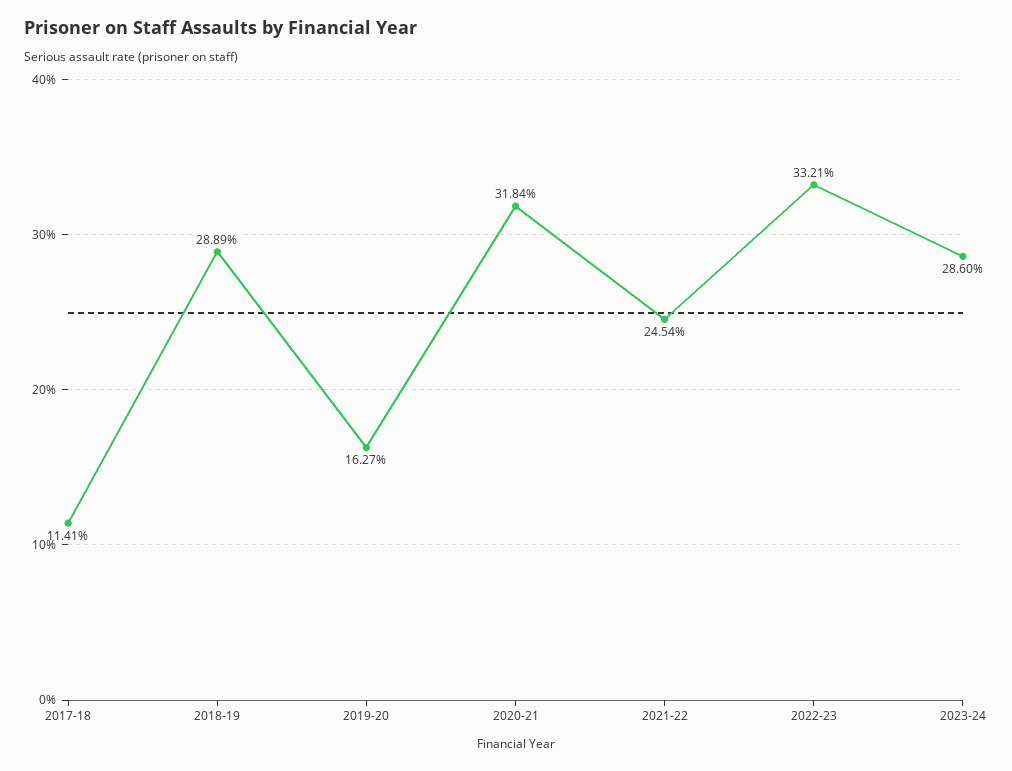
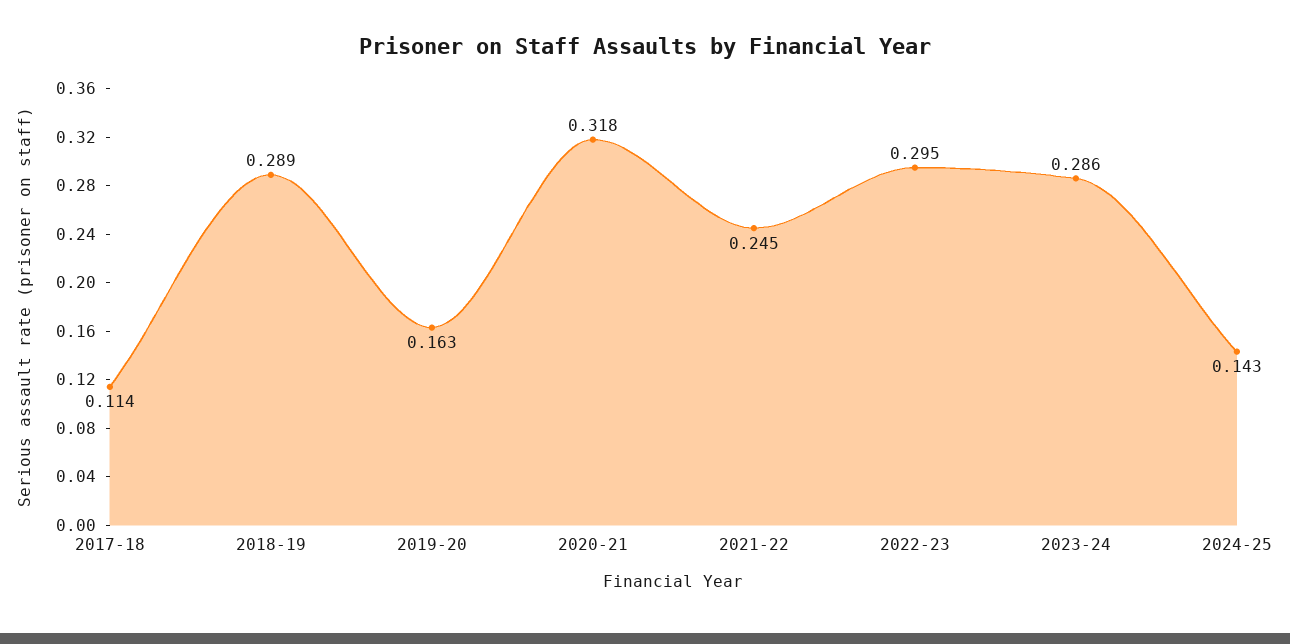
2022-23: 0.3321 -> 0.295
2024-25: none -> 0.143

